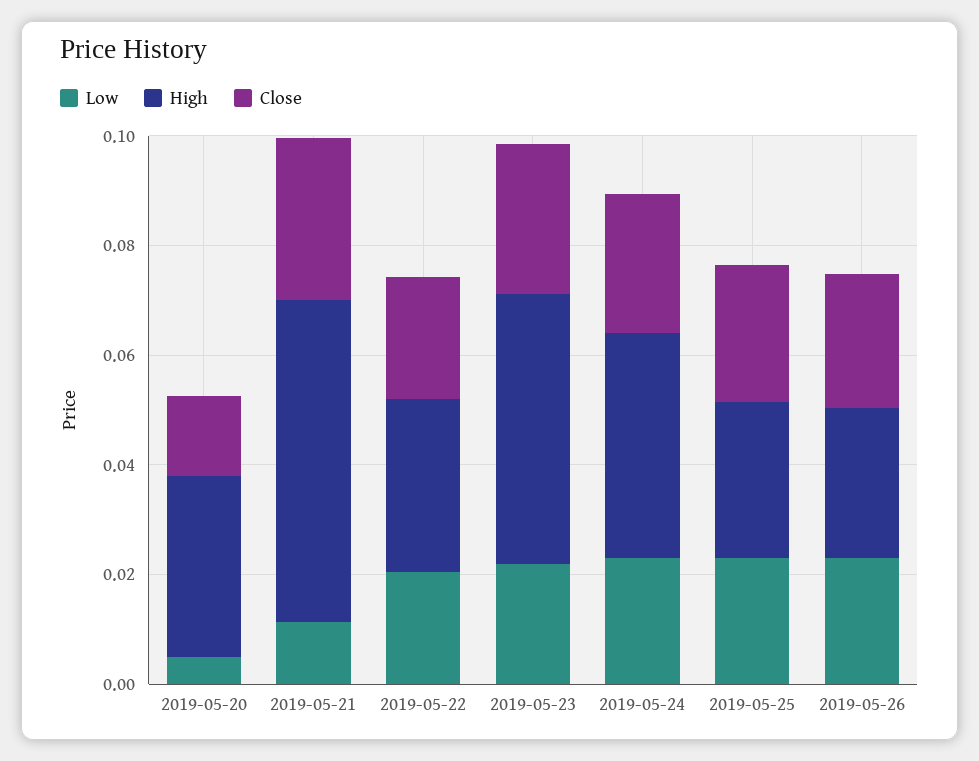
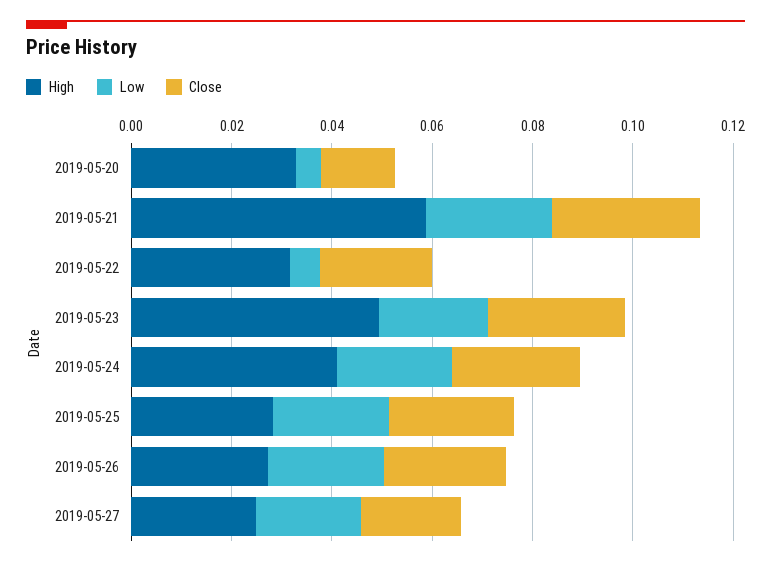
Low, 2019-05-21: 0.01 -> 0.025
Low, 2019-05-22: 0.02 -> 0.005
High, 2019-05-27: none -> 0.025
Low, 2019-05-27: none -> 0.02
Close, 2019-05-27: none -> 0.02

